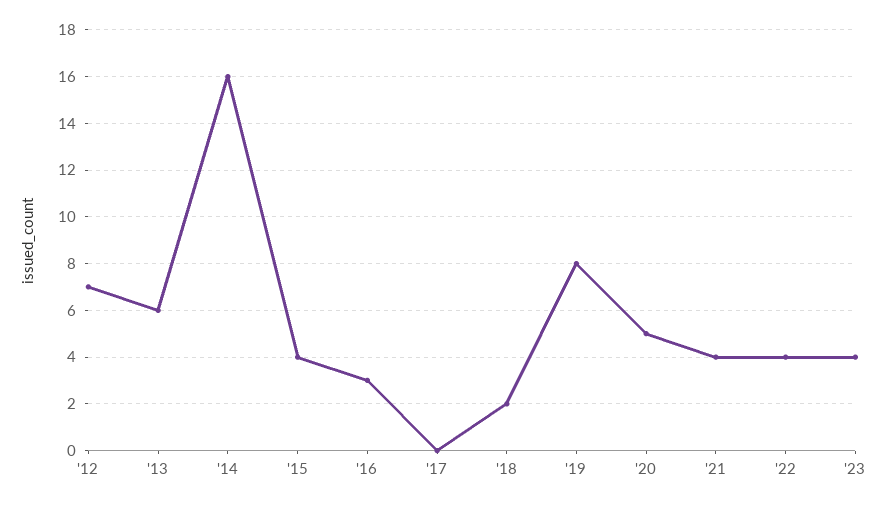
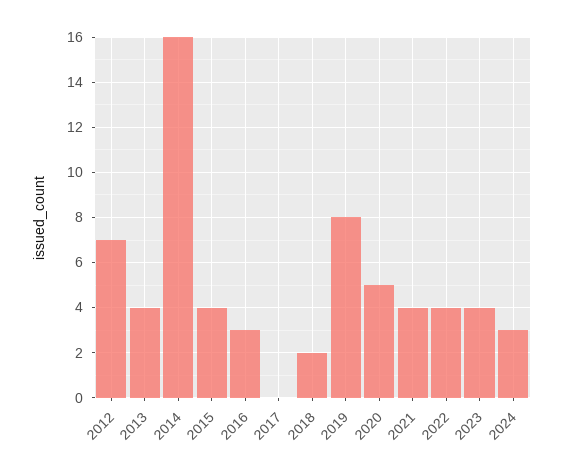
'13: 6 -> 4
2024: none -> 3

